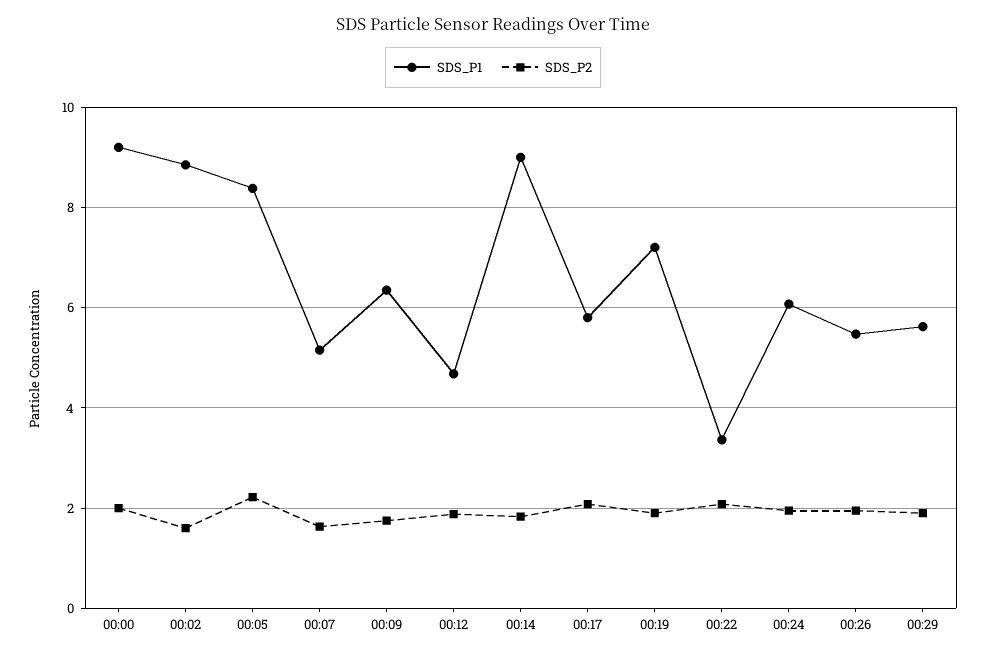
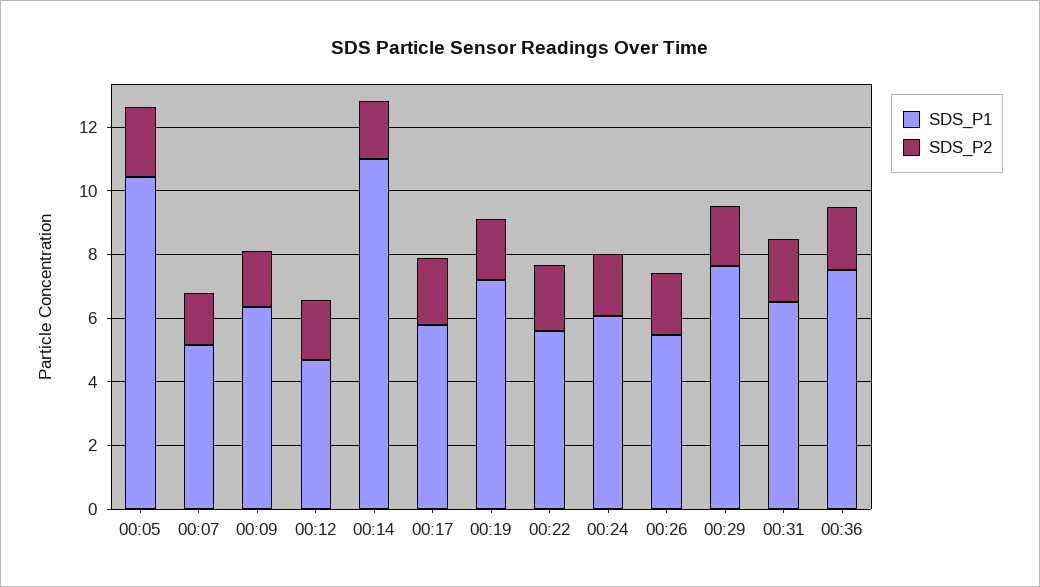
SDS_P1, 00:00: 9.2 -> none
SDS_P2, 00:00: 2 -> none
SDS_P1, 00:02: 8.8 -> none
SDS_P2, 00:02: 1.6 -> none
SDS_P1, 00:05: 8.4 -> 10.5
SDS_P1, 00:14: 9 -> 11
SDS_P1, 00:22: 3.4 -> 5.5
SDS_P1, 00:29: 5.6 -> 7.5
SDS_P1, 00:31: none -> 6.5
SDS_P2, 00:31: none -> 2
SDS_P1, 00:36: none -> 7.5
SDS_P2, 00:36: none -> 2

